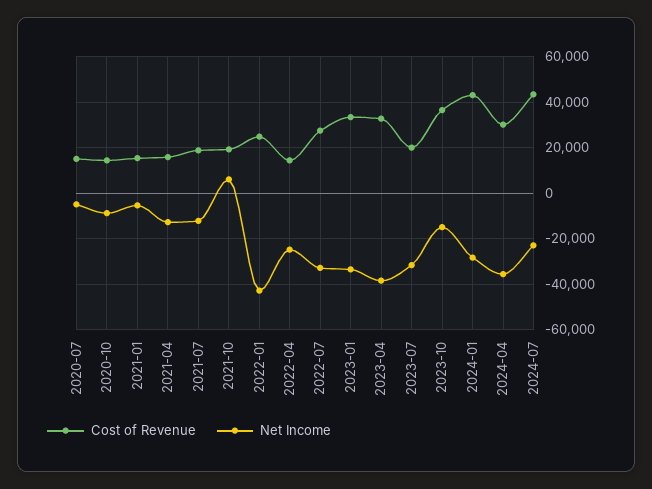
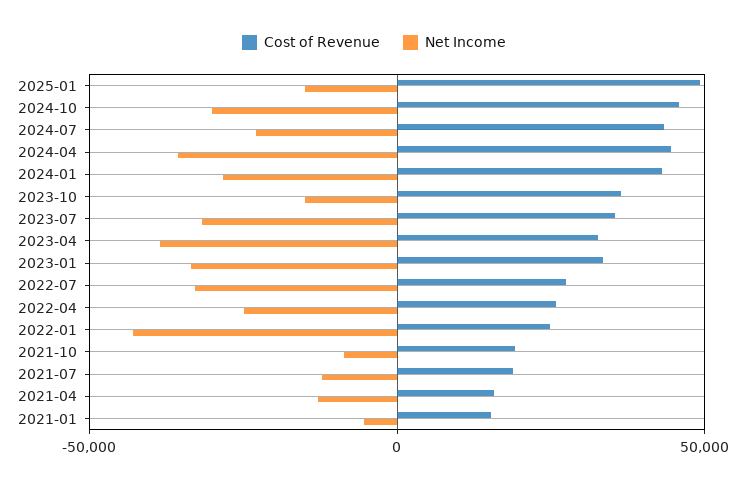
Cost of Revenue, 2020-07: 15000 -> none
Net Income, 2020-07: -5000 -> none
Cost of Revenue, 2020-10: 15000 -> none
Net Income, 2020-10: -10000 -> none
Net Income, 2021-10: 5000 -> -10000
Cost of Revenue, 2022-04: 15000 -> 25000
Cost of Revenue, 2023-07: 20000 -> 35000
Cost of Revenue, 2024-04: 30000 -> 45000
Cost of Revenue, 2025-01: none -> 50000
Net Income, 2025-01: none -> -15000
Cost of Revenue, 2024-10: none -> 45000
Net Income, 2024-10: none -> -30000

